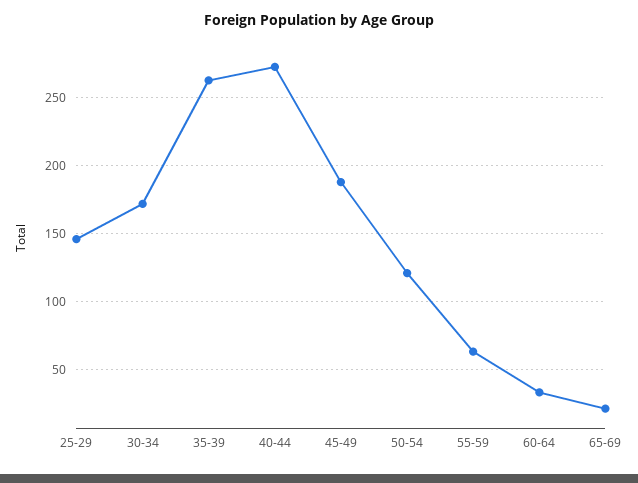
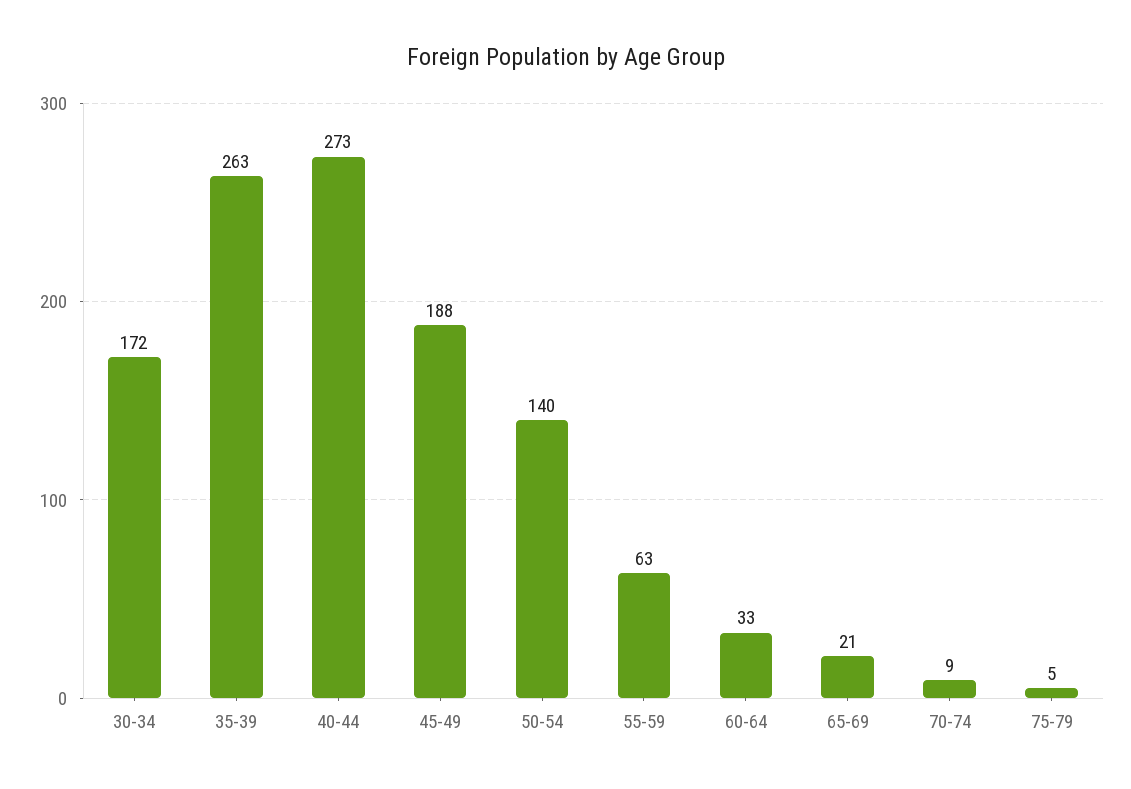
25-29: 145 -> none
50-54: 120 -> 140
70-74: none -> 9
75-79: none -> 5

